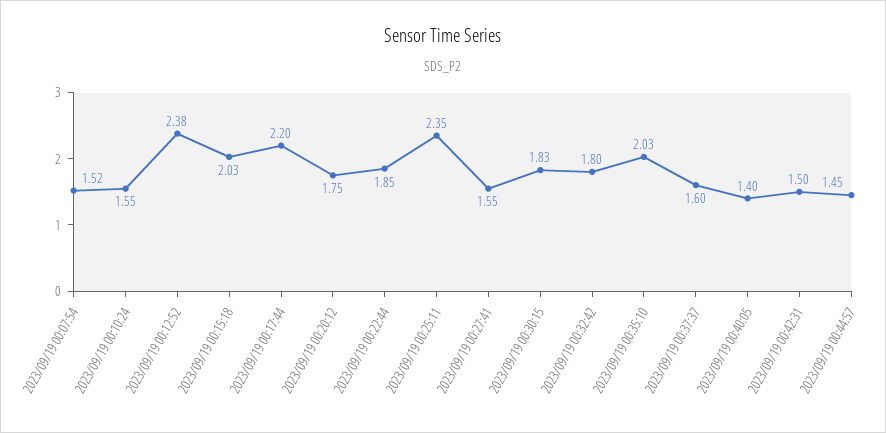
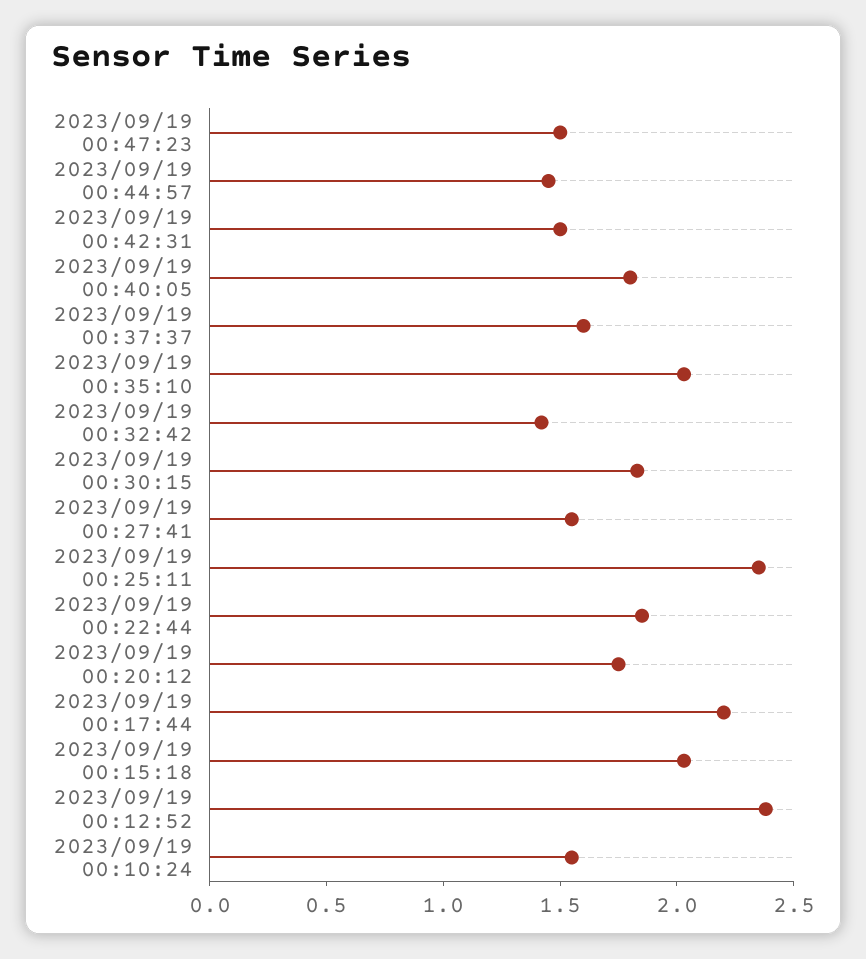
2023/09/19 00:07:54: 1.52 -> none
2023/09/19 00:32:42: 1.8 -> 1.4
2023/09/19 00:40:05: 1.4 -> 1.8
2023/09/19 00:47:23: none -> 1.5

